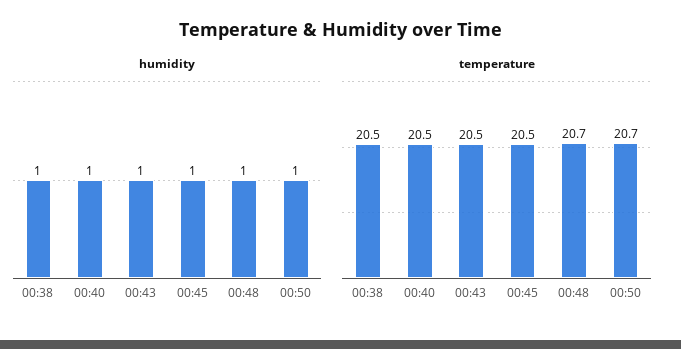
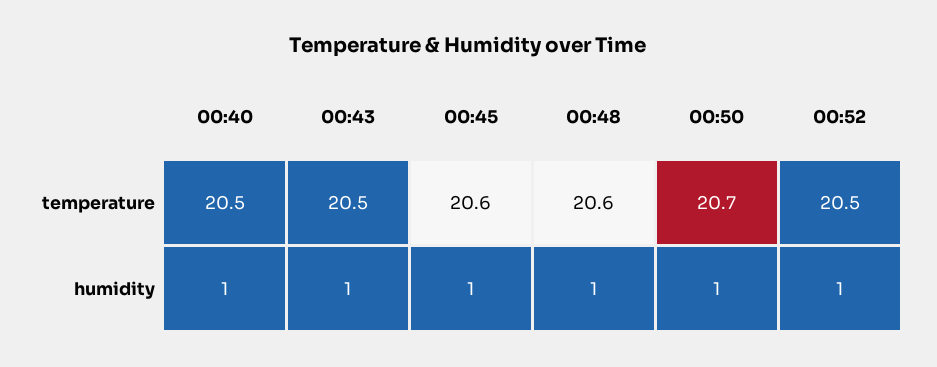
humidity, 00:38: 1 -> none
temperature, 00:38: 20.5 -> none
temperature, 00:45: 20.5 -> 20.6
temperature, 00:48: 20.7 -> 20.6
temperature, 00:52: none -> 20.5
humidity, 00:52: none -> 1

